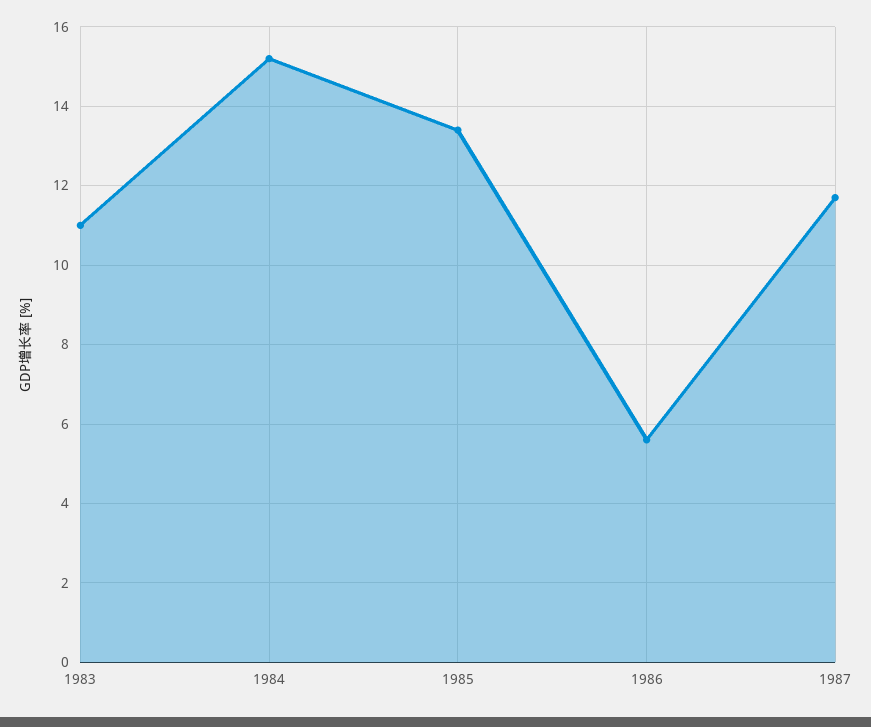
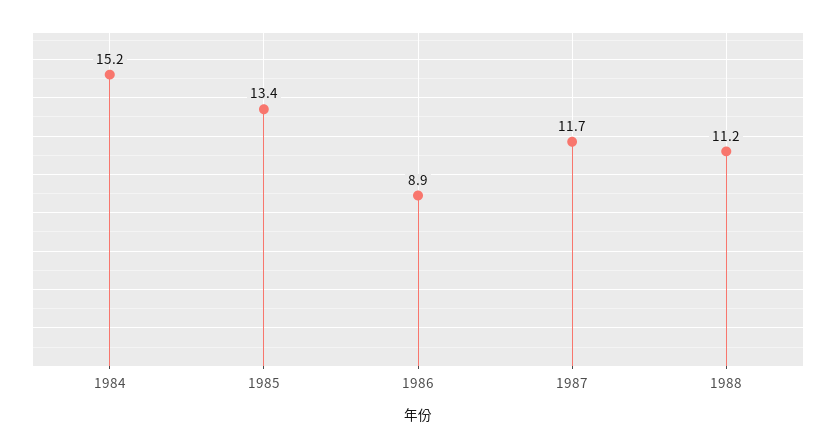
1983: 11 -> none
1986: 5.5 -> 8.9
1988: none -> 11.2

